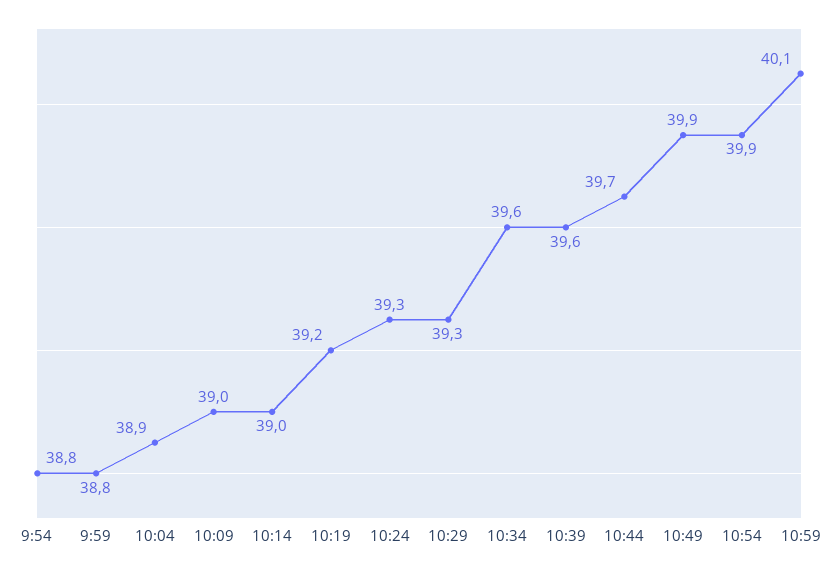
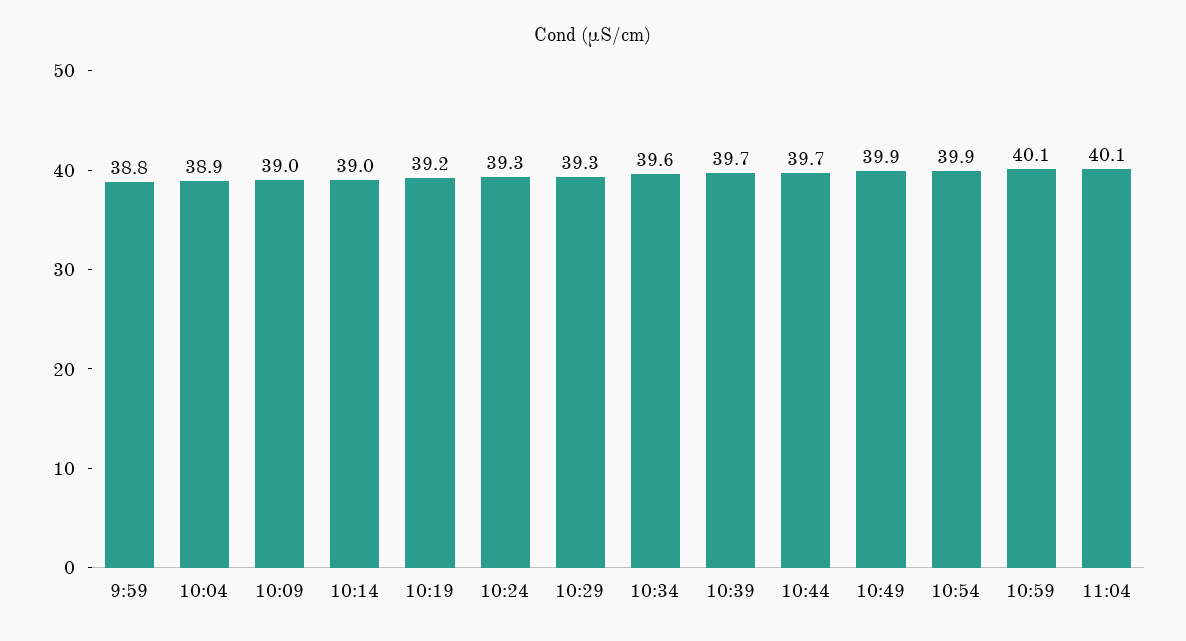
9:54: 38.8 -> none
10:39: 39.6 -> 39.7
11:04: none -> 40.1

